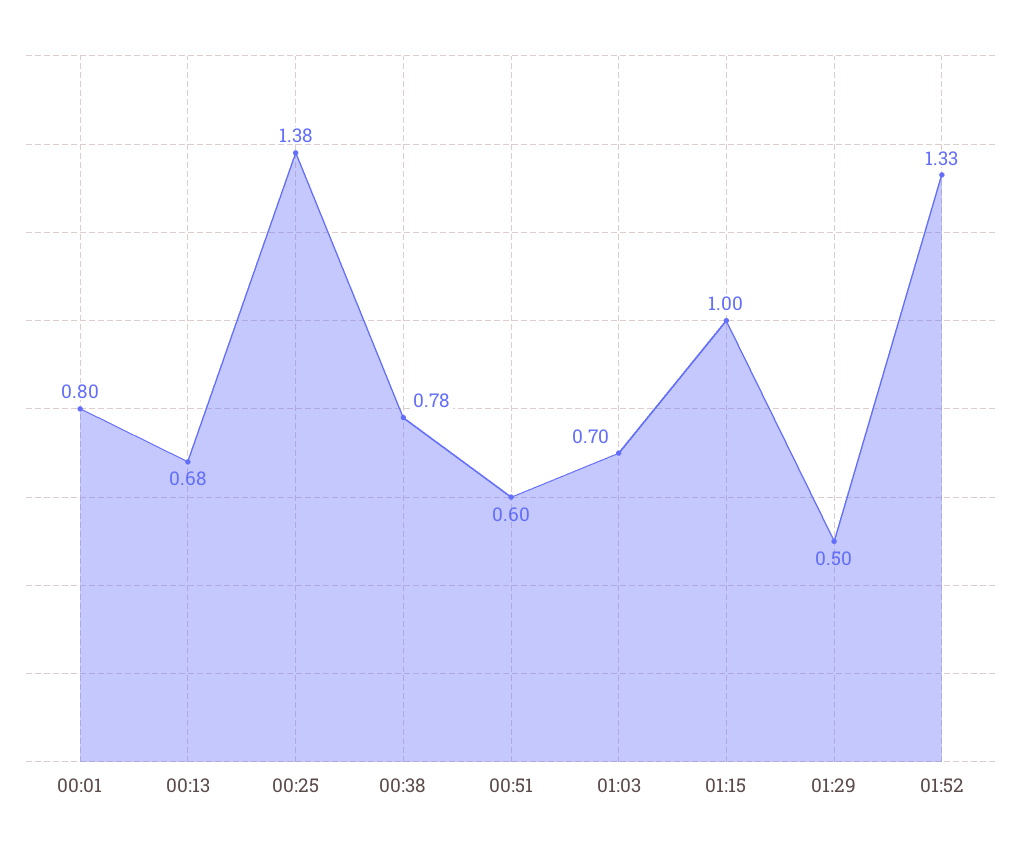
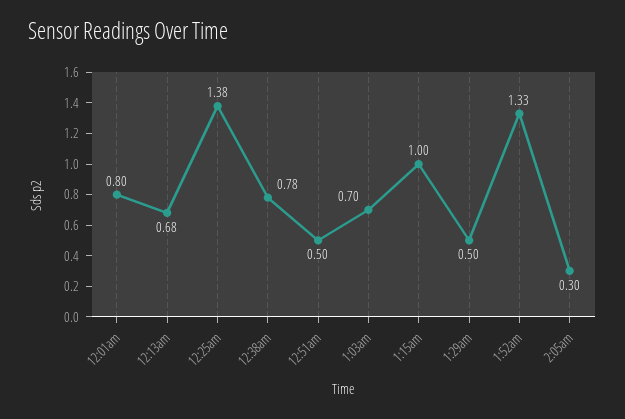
00:51: 0.6 -> 0.5
2:05am: none -> 0.3

